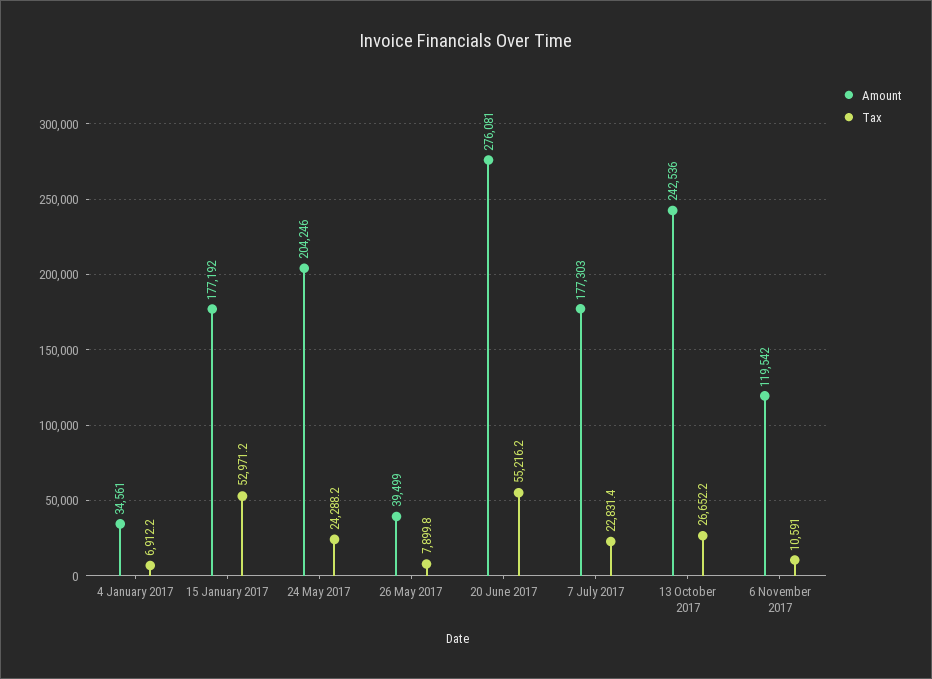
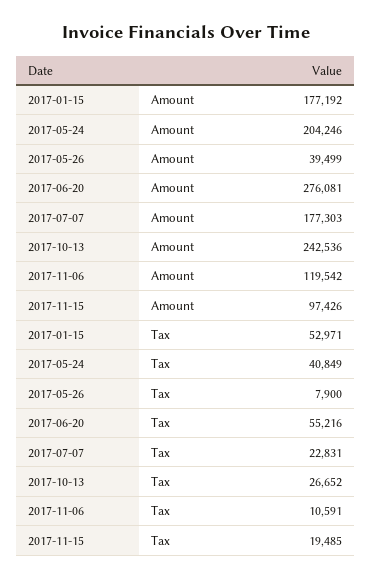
Amount, 4 January 2017: 34561 -> none
Tax, 4 January 2017: 6912.2 -> none
Tax, 24 May 2017: 24288.2 -> 40849
Amount, 2017-11-15: none -> 97426
Tax, 2017-11-15: none -> 19485

